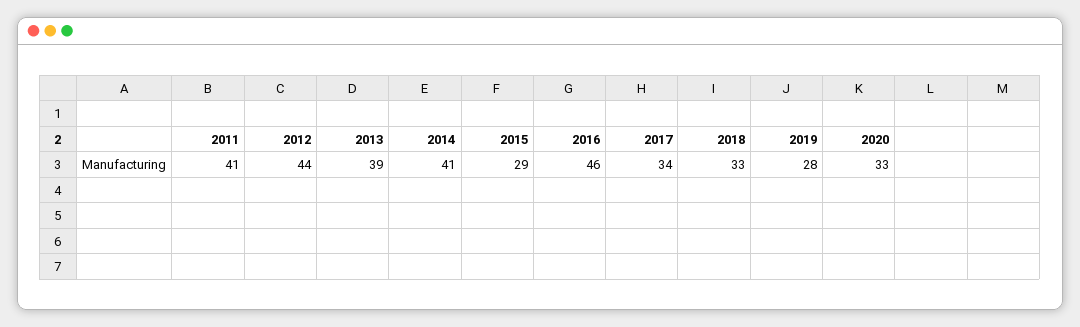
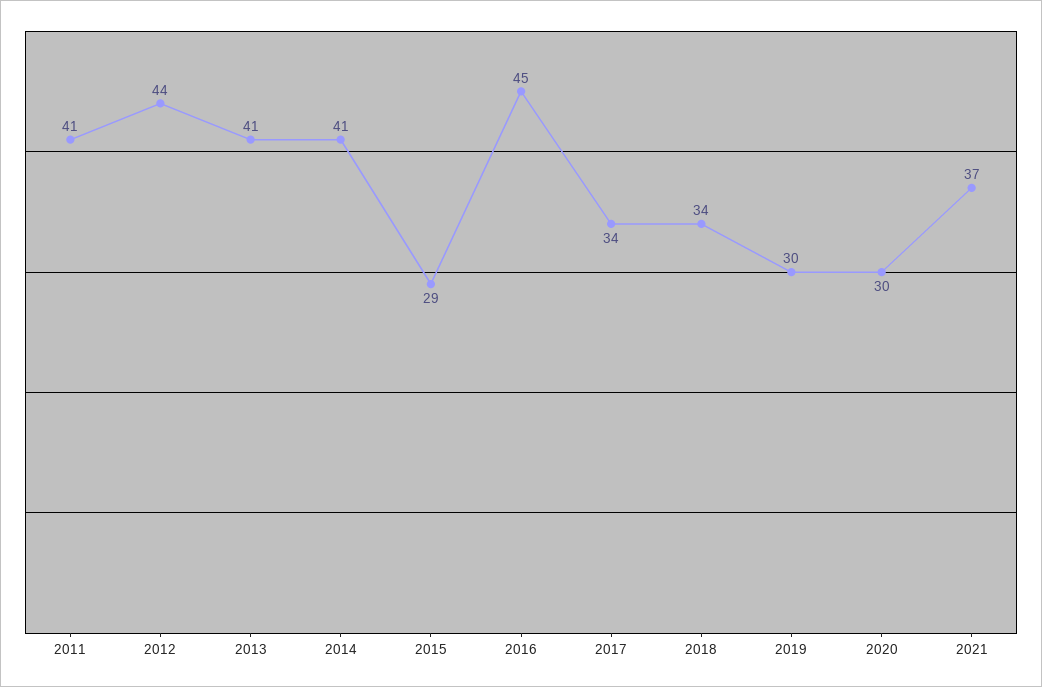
2013: 39 -> 41
2016: 46 -> 45
2018: 33 -> 34
2019: 28 -> 30
2020: 33 -> 30
2021: none -> 37

